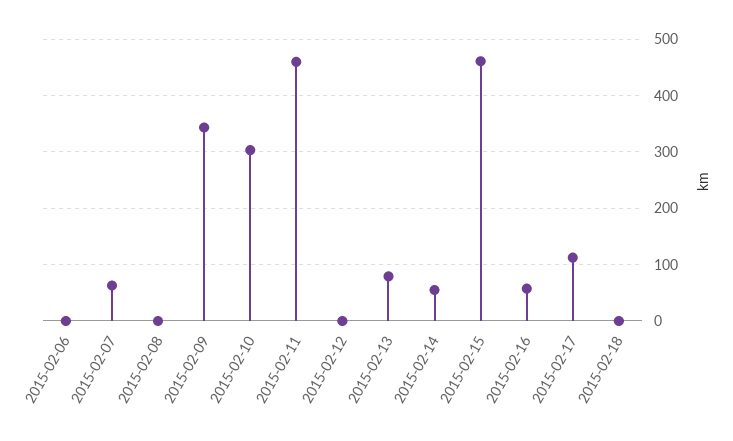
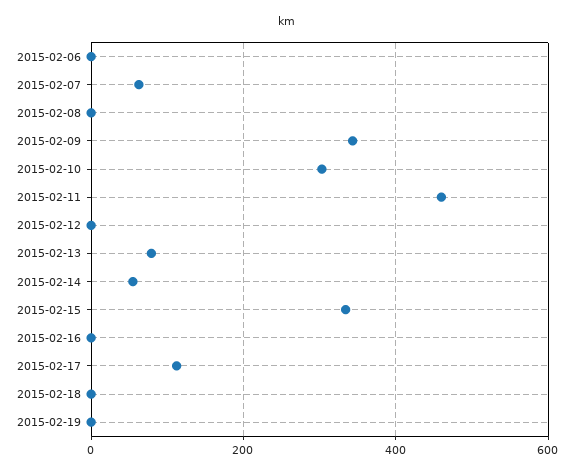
2015-02-15: 460 -> 340
2015-02-16: 60 -> 0
2015-02-19: none -> 0

